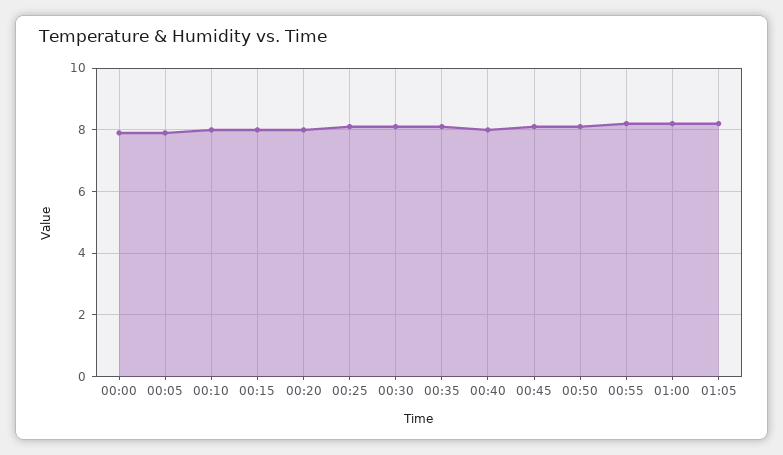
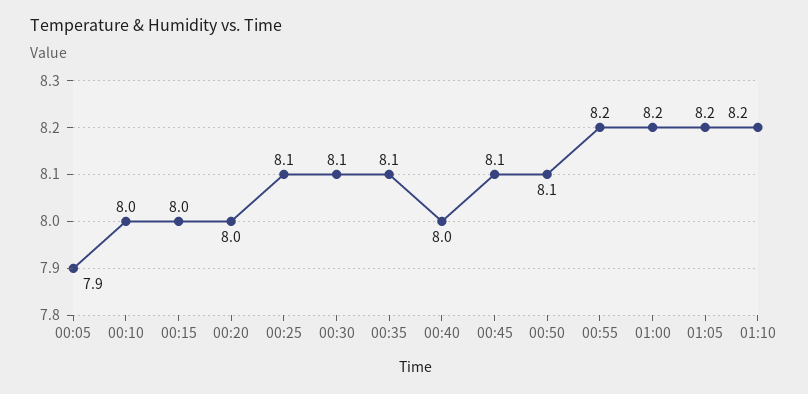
00:00: 8 -> none
01:10: none -> 8.2

